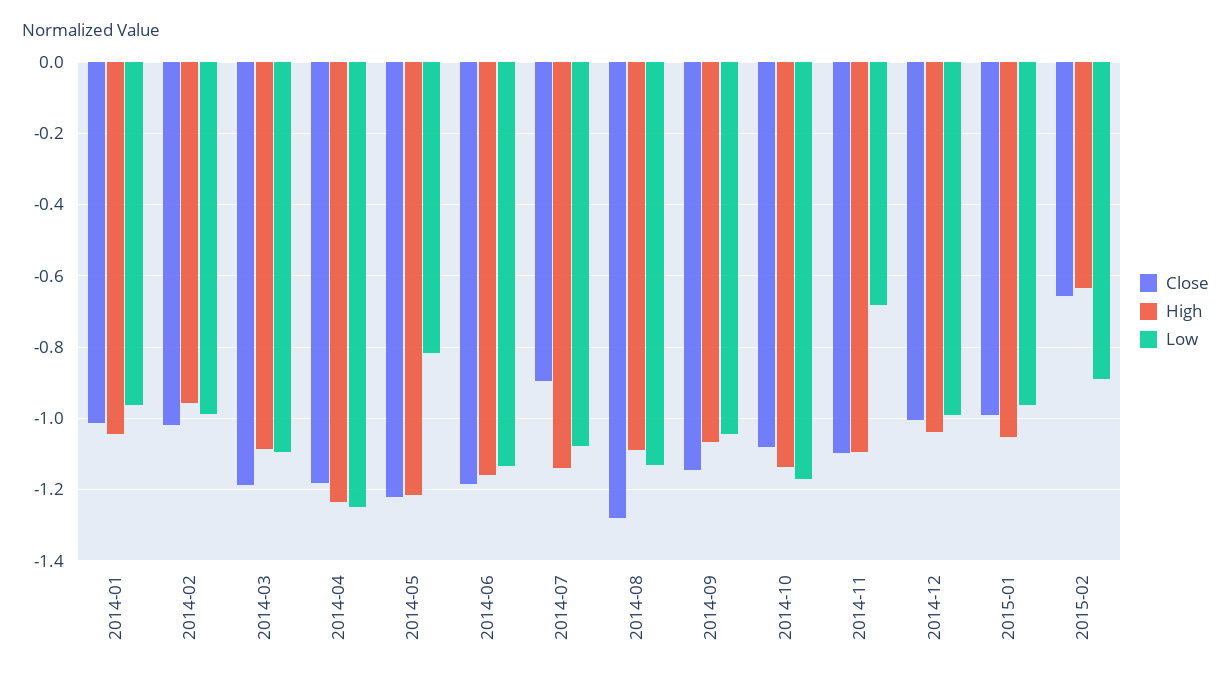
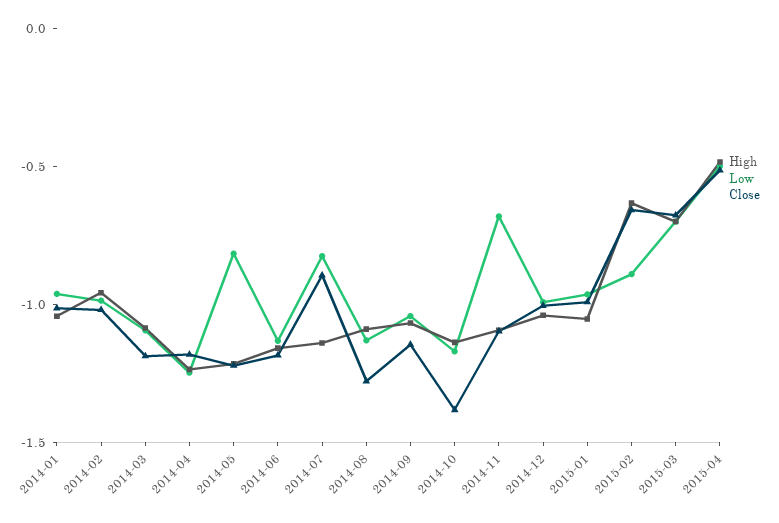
Low, 2014-07: -1.08 -> -0.8
Close, 2014-10: -1.08 -> -1.4
High, 2015-03: none -> -0.7
Low, 2015-03: none -> -0.7
Close, 2015-03: none -> -0.7
High, 2015-04: none -> -0.5
Low, 2015-04: none -> -0.5
Close, 2015-04: none -> -0.5

